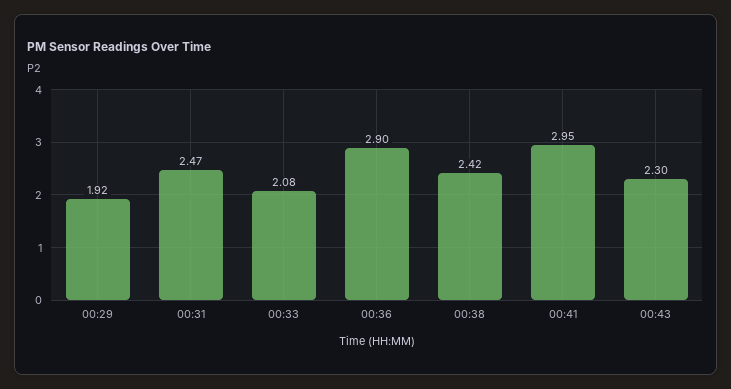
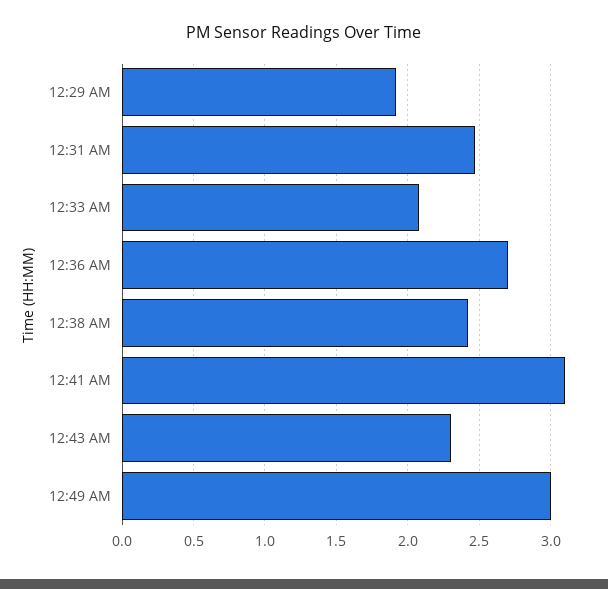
00:36: 2.9 -> 2.7
00:41: 2.95 -> 3.1
12:49 AM: none -> 3

